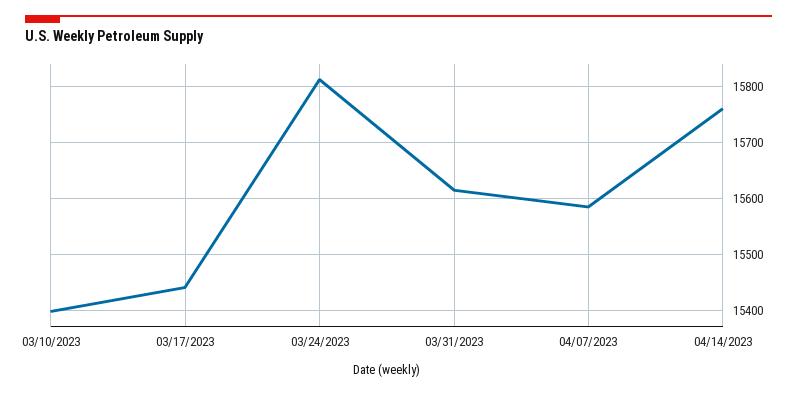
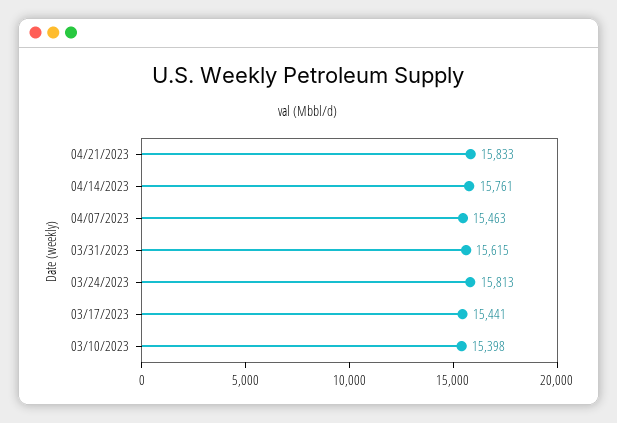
04/07/2023: 15580 -> 15463
04/21/2023: none -> 15833

